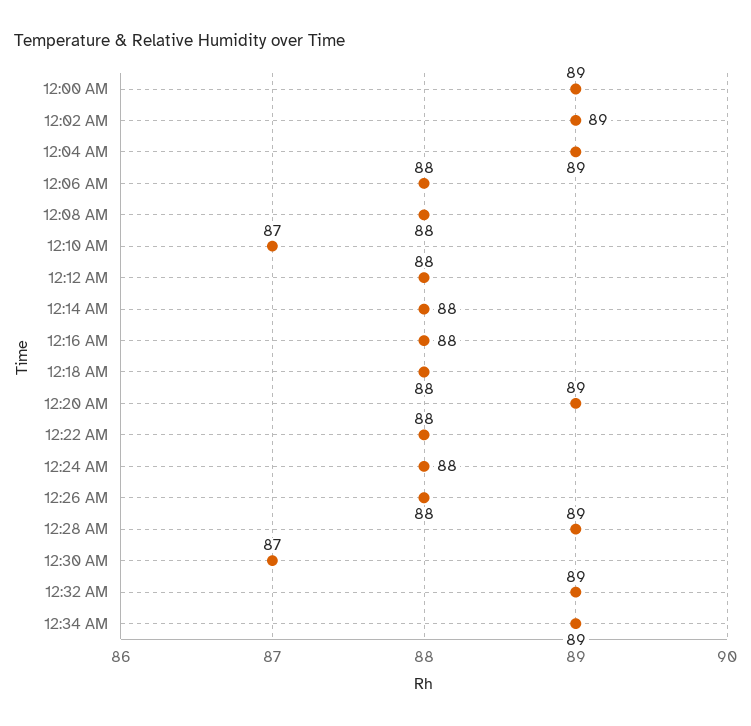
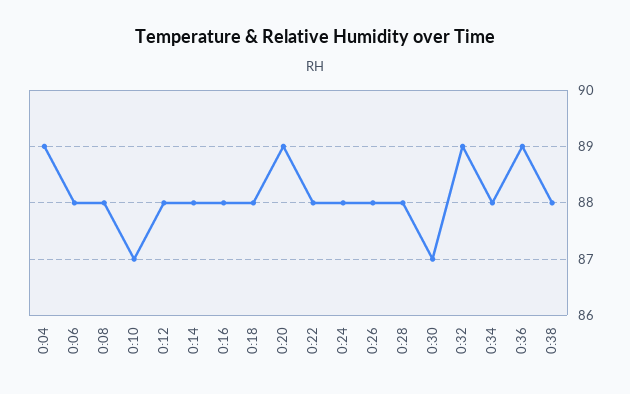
12:00 AM: 89 -> none
12:02 AM: 89 -> none
12:28 AM: 89 -> 88
12:34 AM: 89 -> 88
0:36: none -> 89
0:38: none -> 88

